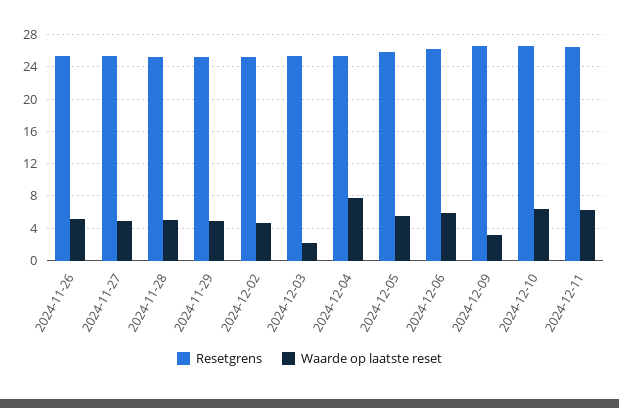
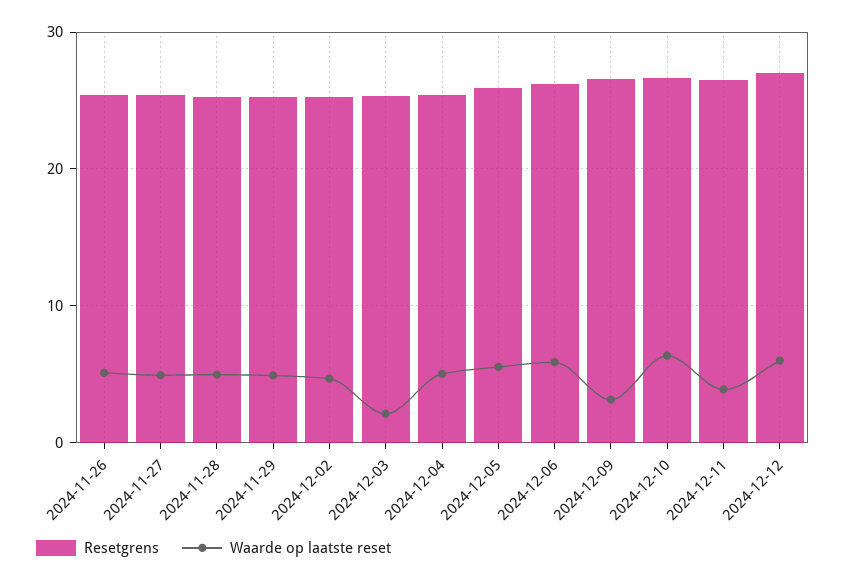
Waarde op laatste reset, 2024-12-04: 8 -> 5
Waarde op laatste reset, 2024-12-11: 6 -> 4
Resetgrens, 2024-12-12: none -> 27
Waarde op laatste reset, 2024-12-12: none -> 6

